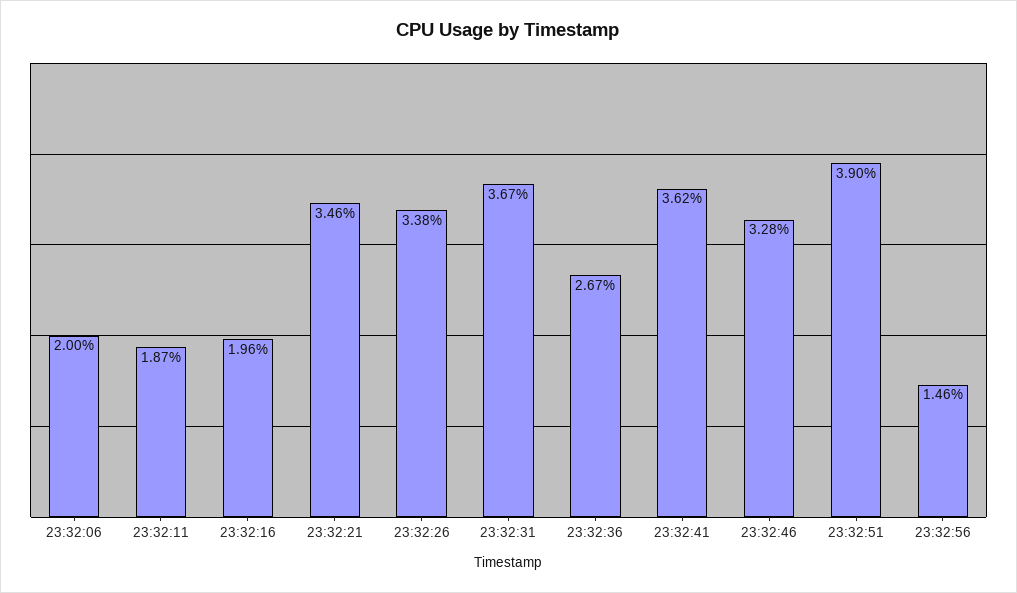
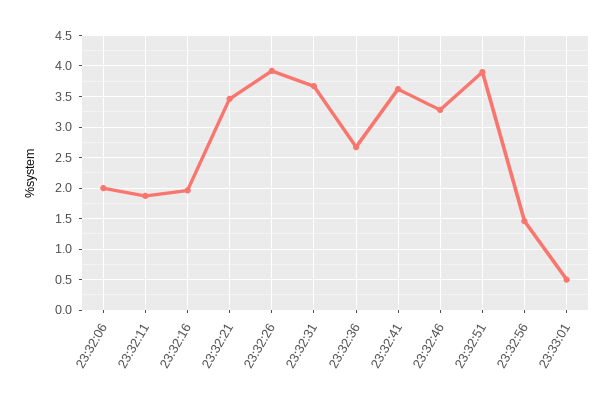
23:32:26: 3.38 -> 3.9
23:33:01: none -> 0.5

